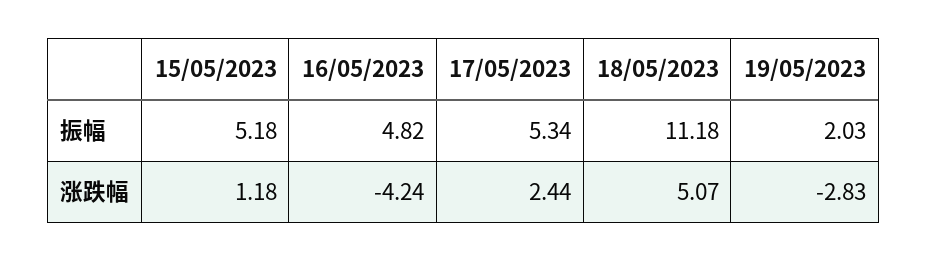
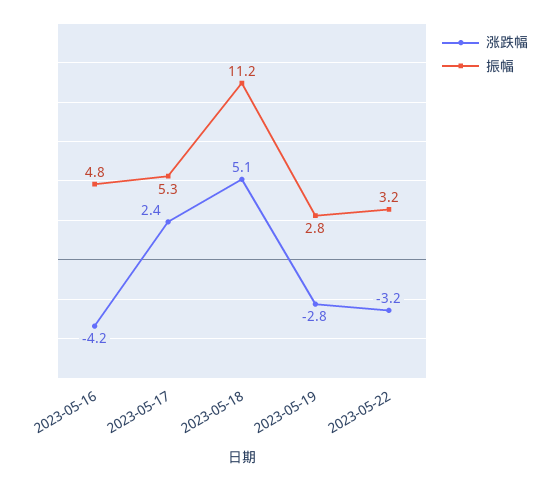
振幅, 15/05/2023: 5.18 -> none
振幅, 19/05/2023: 2.03 -> 2.8
涨跌幅, 15/05/2023: 1.18 -> none
涨跌幅, 2023-05-22: none -> -3.2
振幅, 2023-05-22: none -> 3.2

